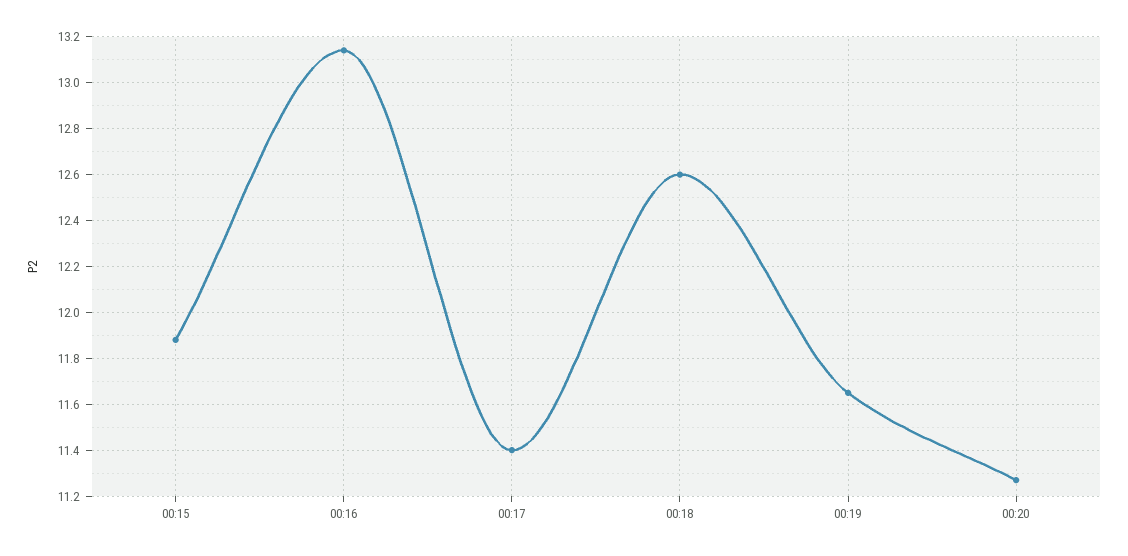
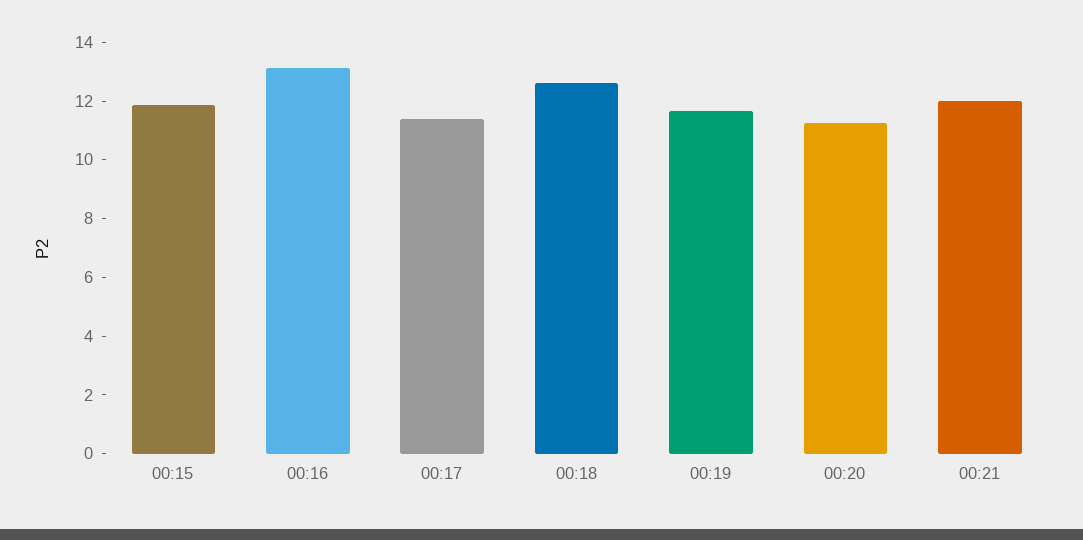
00:21: none -> 12

